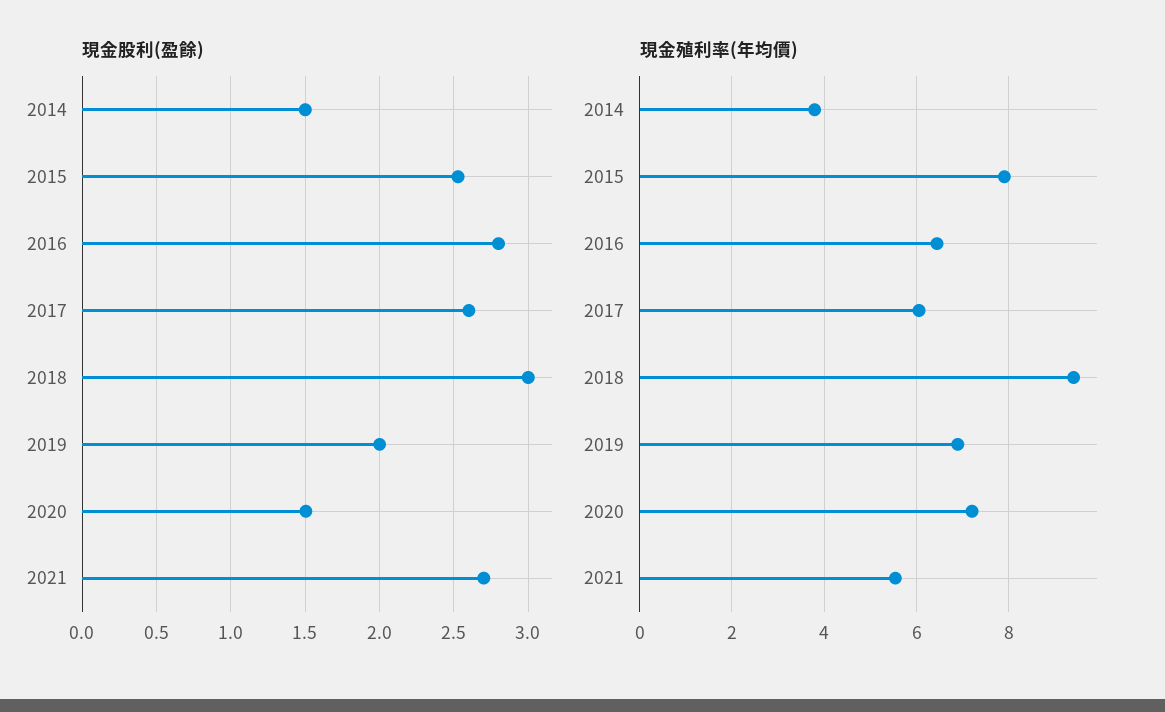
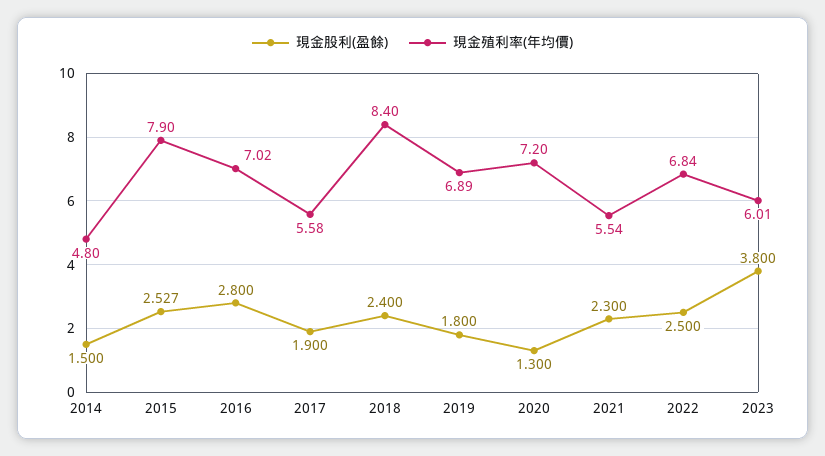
現金股利(盈餘), 2017: 2.6 -> 1.9
現金股利(盈餘), 2018: 3 -> 2.4
現金股利(盈餘), 2019: 2 -> 1.8
現金股利(盈餘), 2020: 1.5 -> 1.3
現金股利(盈餘), 2021: 2.7 -> 2.3
現金殖利率(年均價), 2014: 3.8 -> 4.8
現金殖利率(年均價), 2016: 6.4 -> 7.02
現金殖利率(年均價), 2017: 6 -> 5.58
現金殖利率(年均價), 2018: 9.4 -> 8.4
現金股利(盈餘), 2022: none -> 2.5
現金殖利率(年均價), 2022: none -> 6.84
現金股利(盈餘), 2023: none -> 3.8
現金殖利率(年均價), 2023: none -> 6.01

